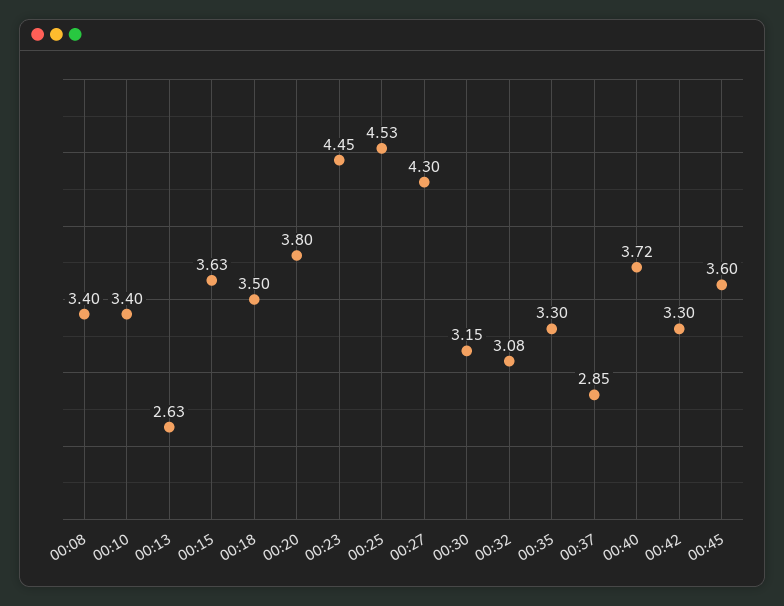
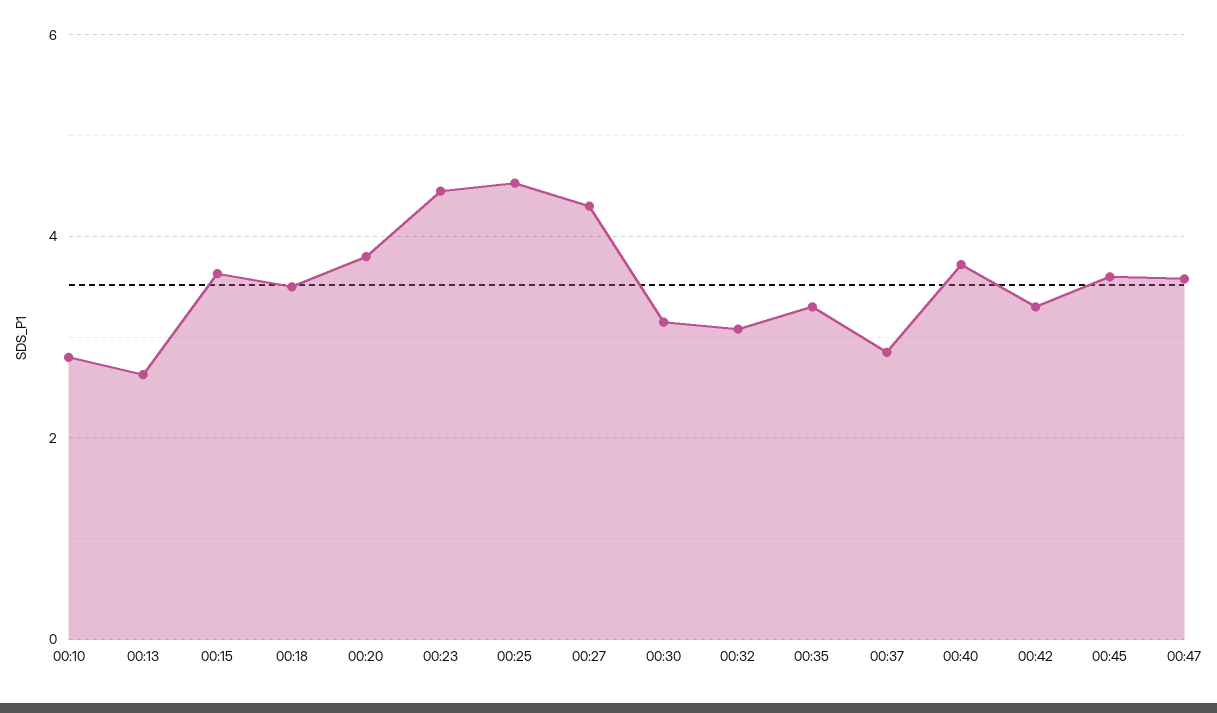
00:08: 3.4 -> none
00:10: 3.4 -> 2.8
00:47: none -> 3.6

